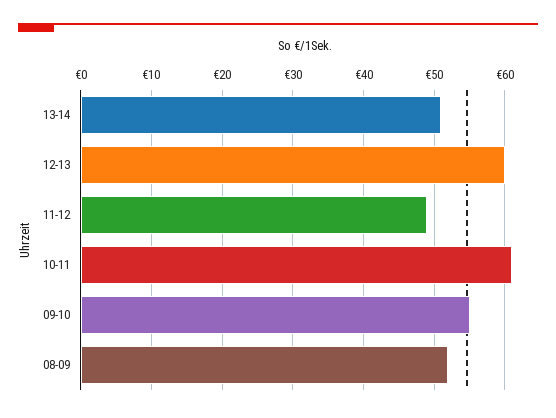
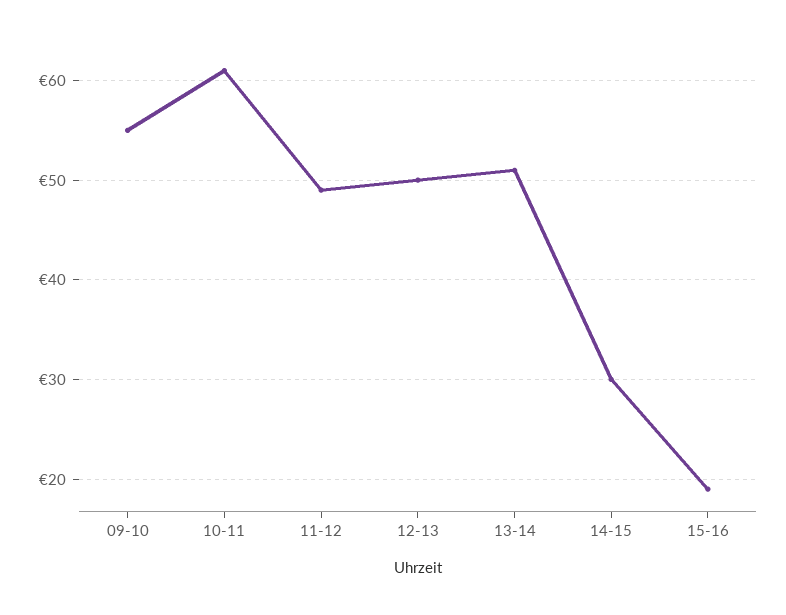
12-13: 60 -> 50
08-09: 52 -> none
14-15: none -> 30
15-16: none -> 19

